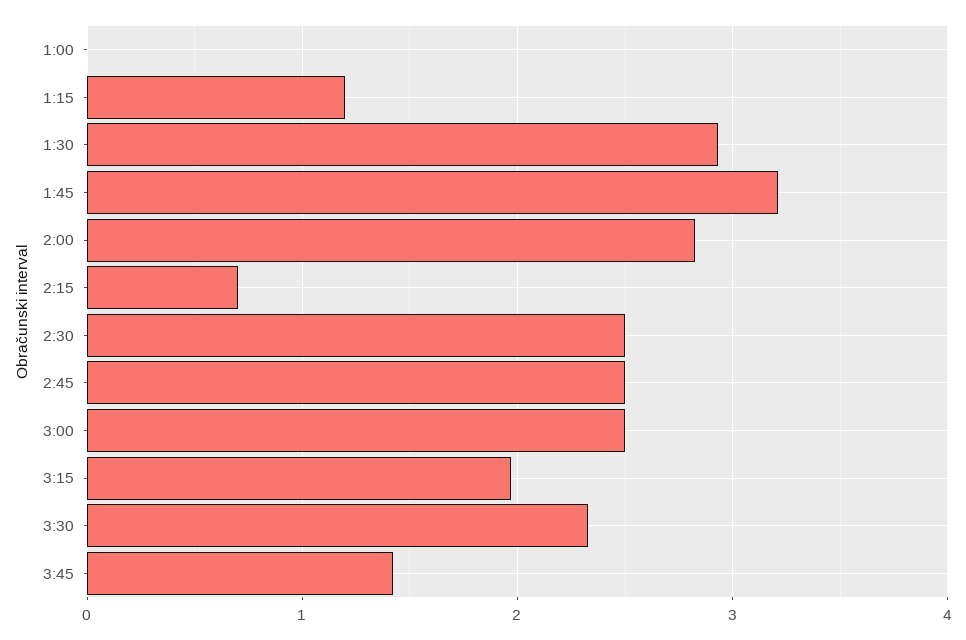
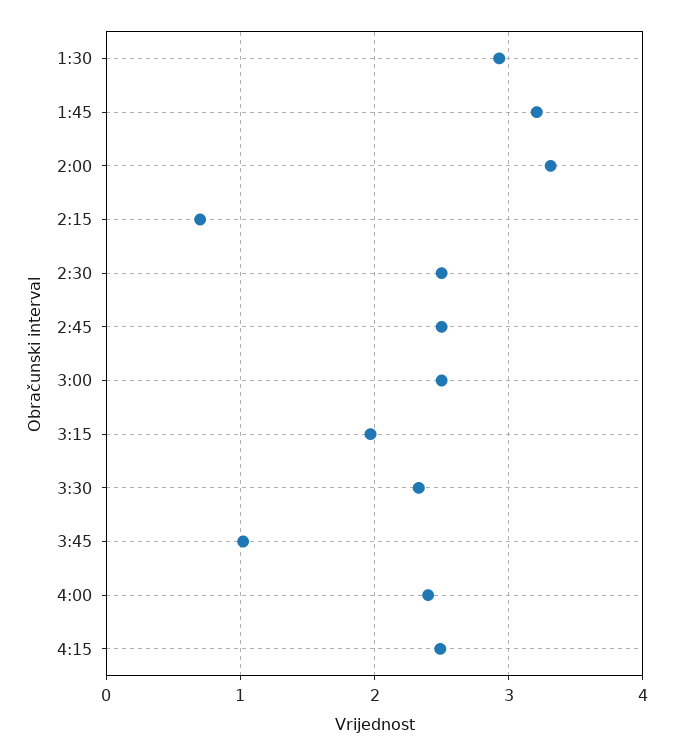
1:00: 0 -> none
1:15: 1.2 -> none
2:00: 2.8 -> 3.3
3:45: 1.4 -> 1
4:00: none -> 2.4
4:15: none -> 2.5

